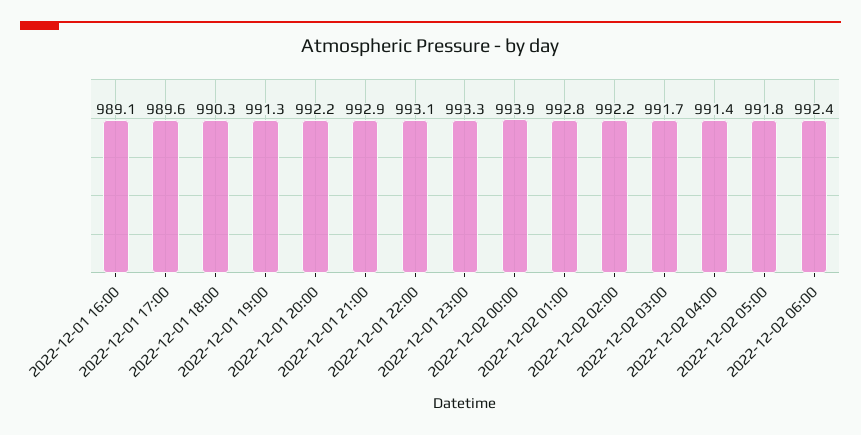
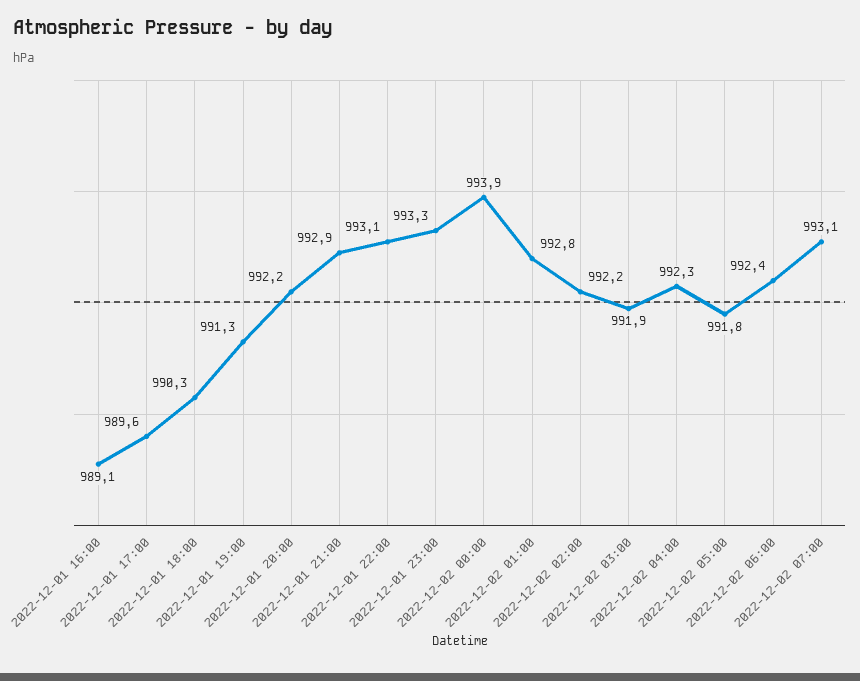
2022-12-02 03:00: 991.7 -> 991.9
2022-12-02 04:00: 991.4 -> 992.3
2022-12-02 07:00: none -> 993.1

